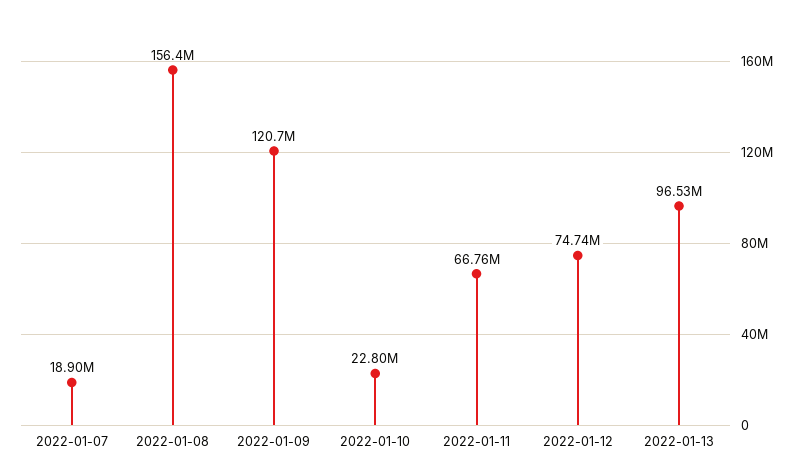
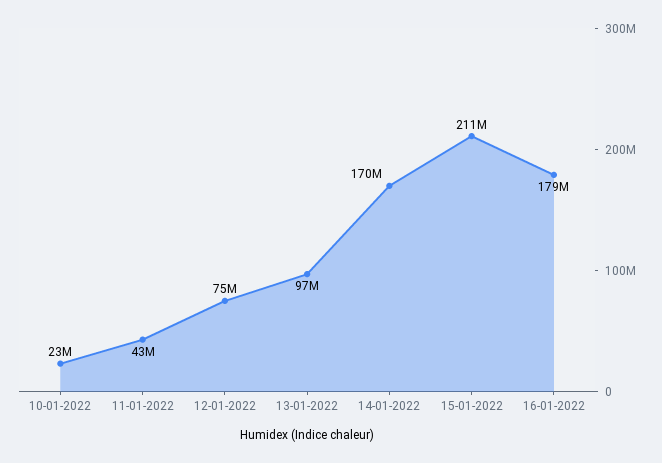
2022-01-07: 18900000 -> none
2022-01-08: 156400000 -> none
2022-01-09: 120700000 -> none
2022-01-11: 66760000 -> 43000000
14-01-2022: none -> 170000000
15-01-2022: none -> 211000000
16-01-2022: none -> 179000000

